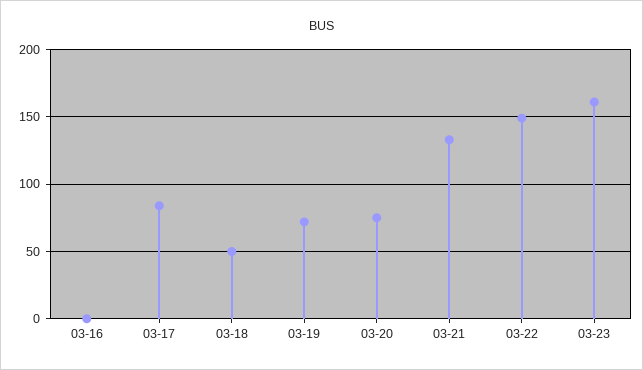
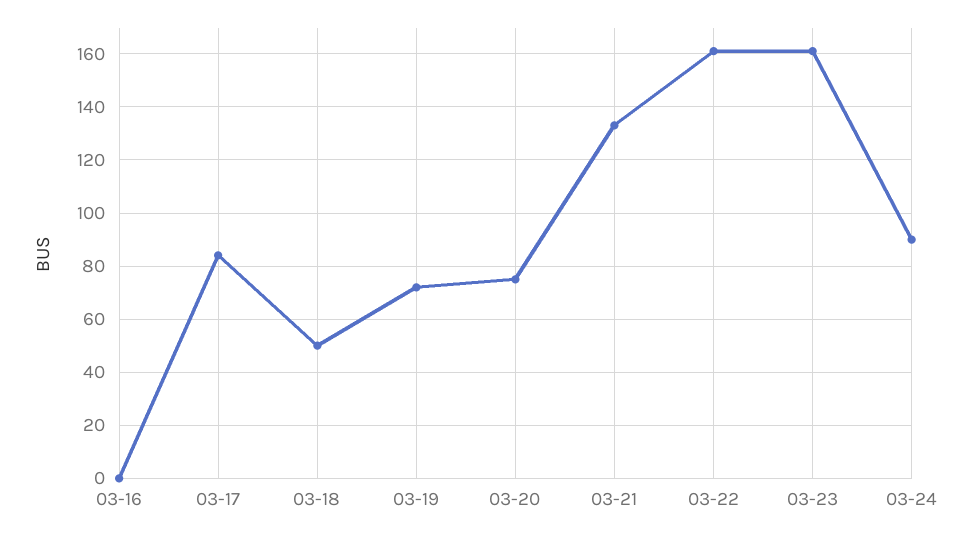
03-22: 150 -> 160
03-24: none -> 90

